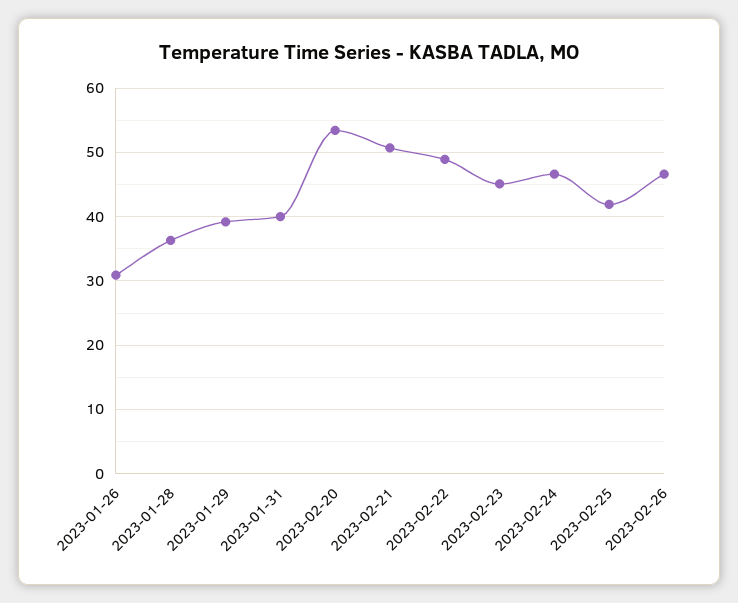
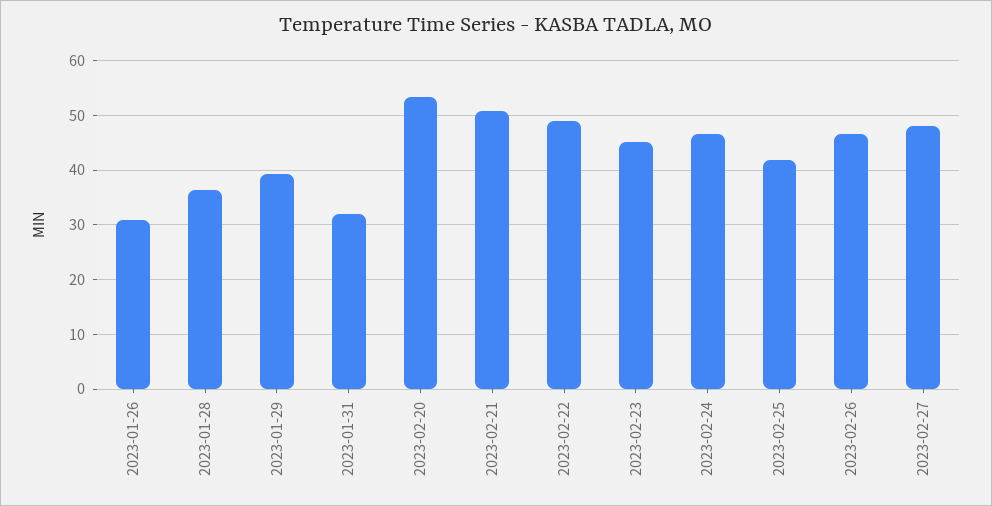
2023-01-31: 40 -> 32
2023-02-27: none -> 48

